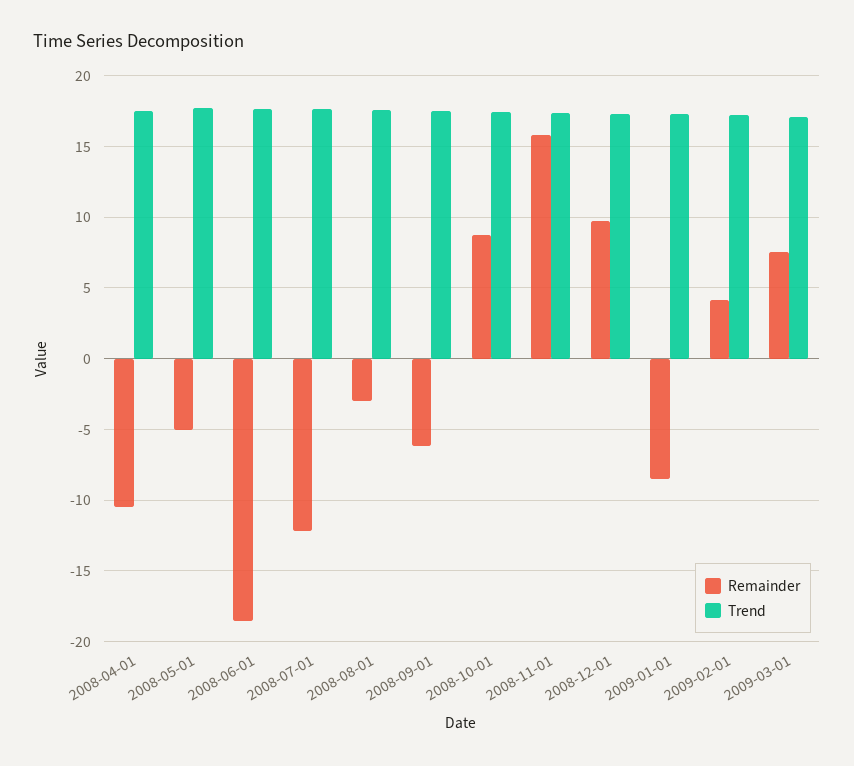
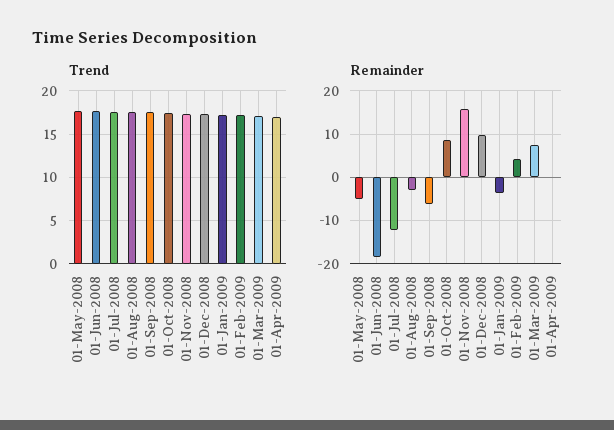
Remainder, 2008-04-01: -10.5 -> none
Trend, 2008-04-01: 17.5 -> none
Remainder, 2009-01-01: -8.5 -> -4
Trend, 01-Apr-2009: none -> 17
Remainder, 01-Apr-2009: none -> 0

